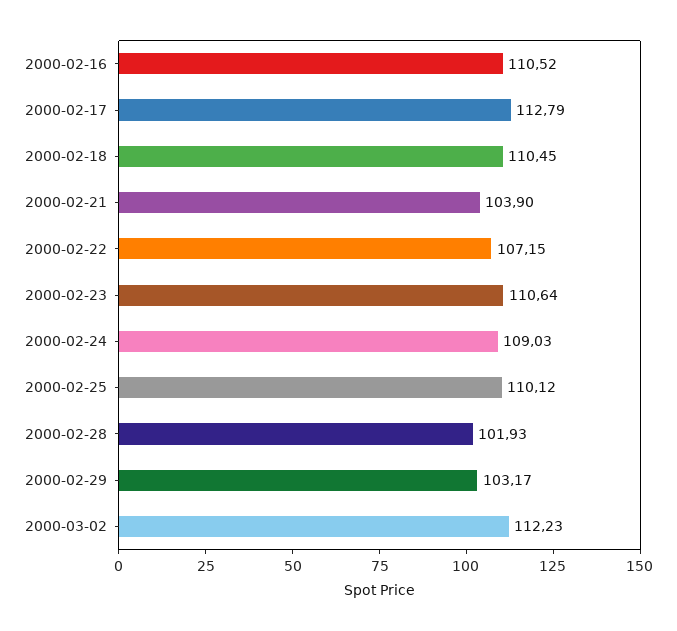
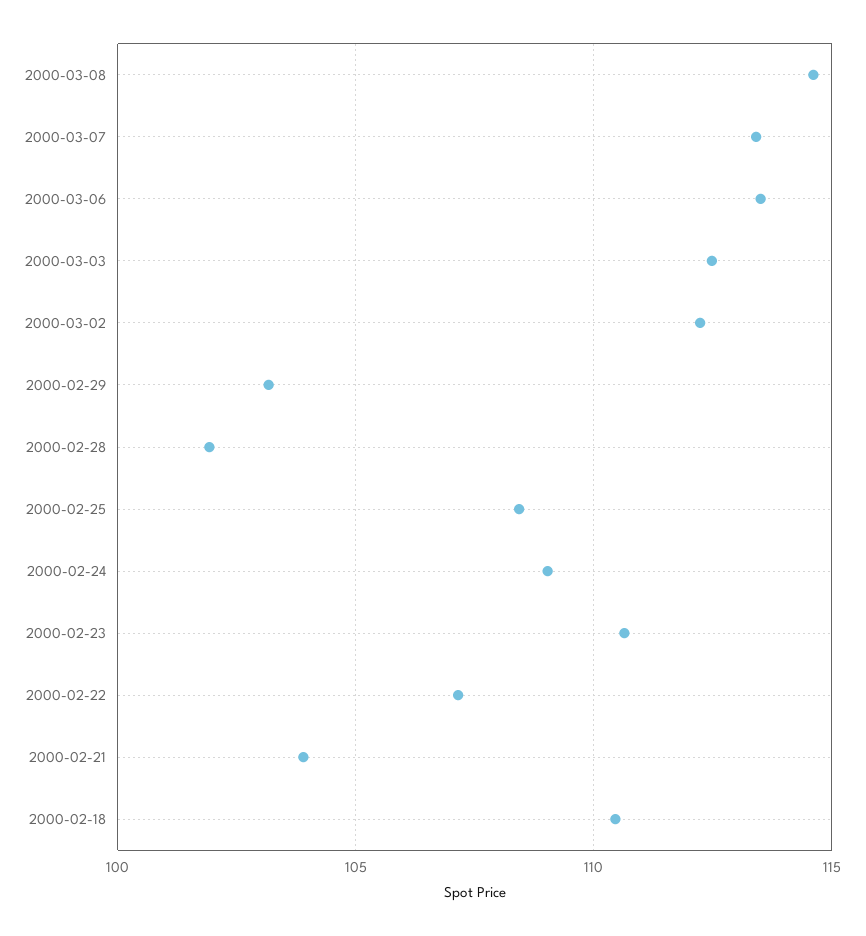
2000-02-16: 110.52 -> none
2000-02-17: 112.79 -> none
2000-02-25: 110.12 -> 108.5
2000-03-08: none -> 114.5
2000-03-07: none -> 113.5
2000-03-06: none -> 113.5
2000-03-03: none -> 112.5

